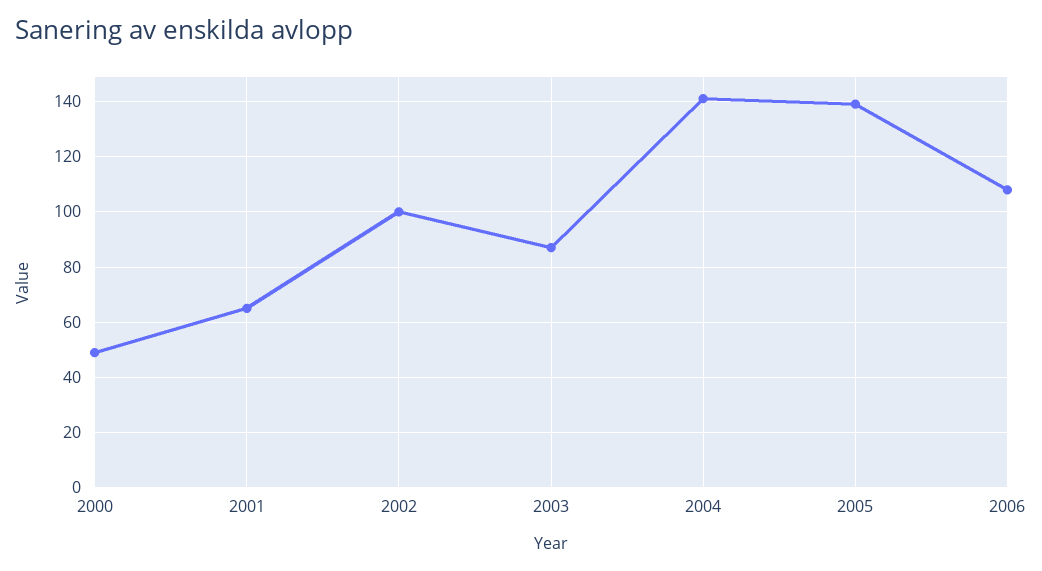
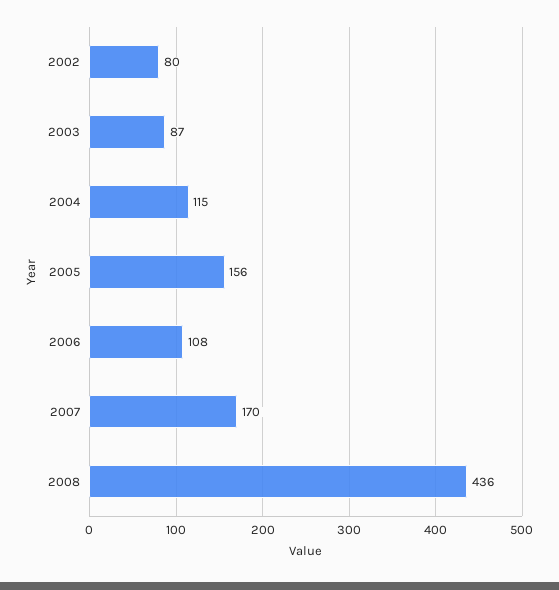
2000: 50 -> none
2001: 65 -> none
2002: 100 -> 80
2004: 140 -> 115
2005: 140 -> 156
2007: none -> 170
2008: none -> 436

